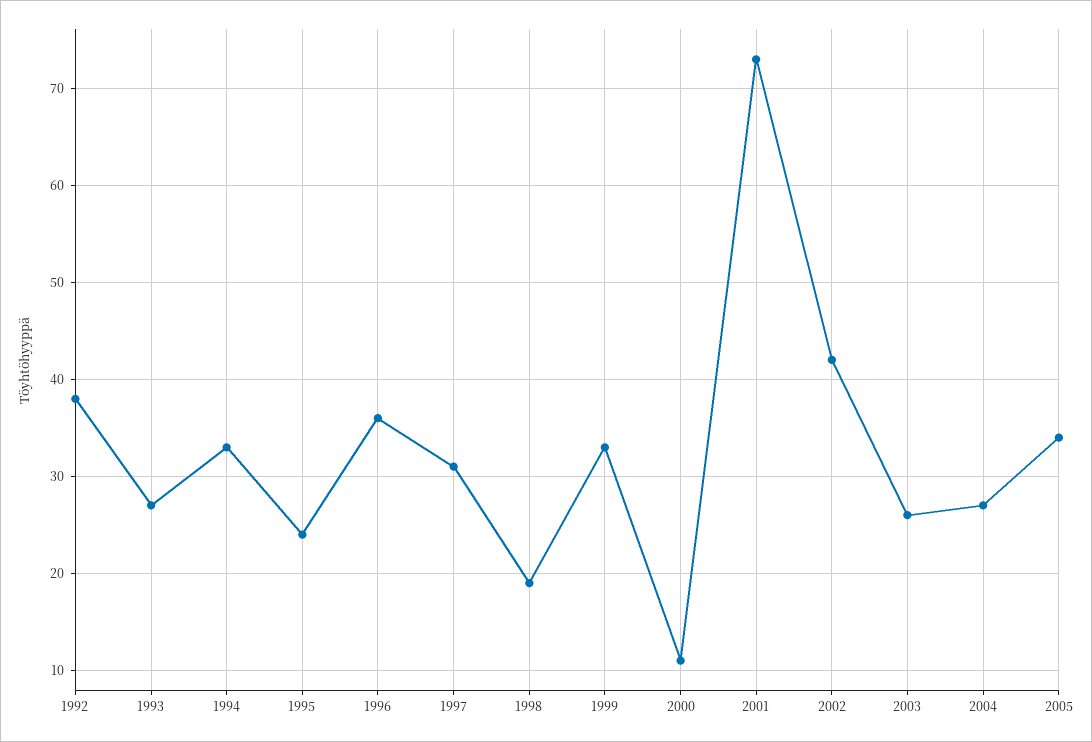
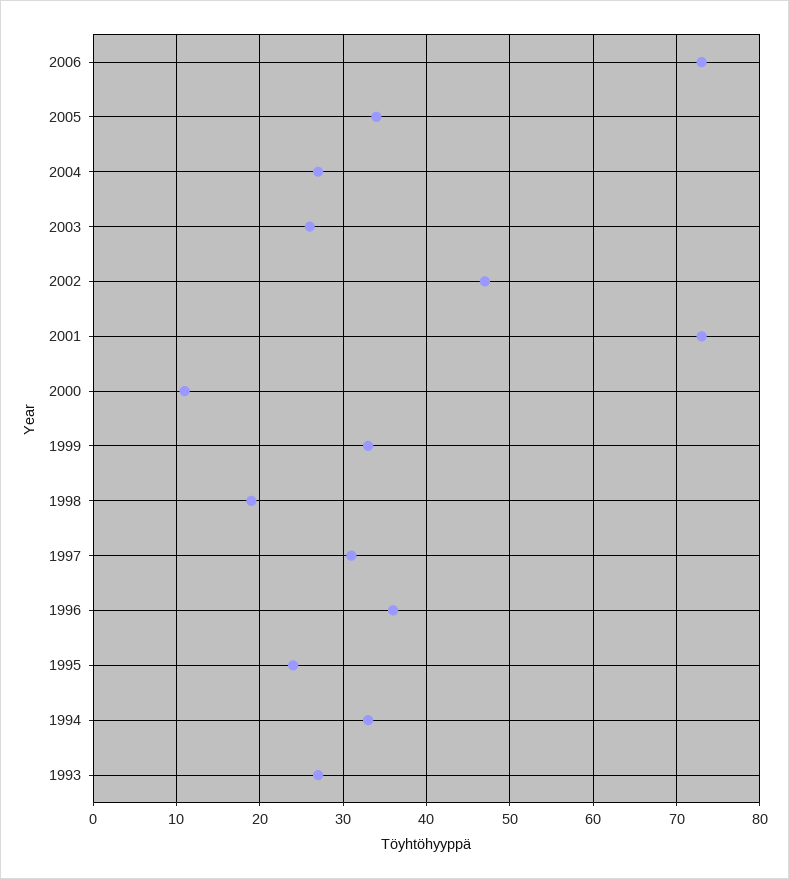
1992: 38 -> none
2002: 42 -> 47
2006: none -> 73

